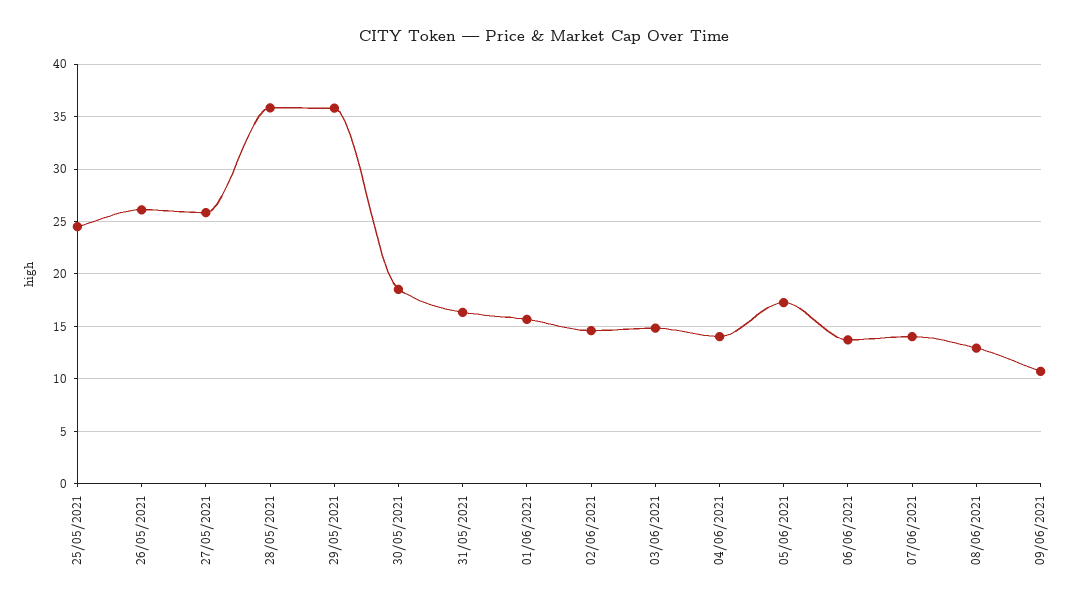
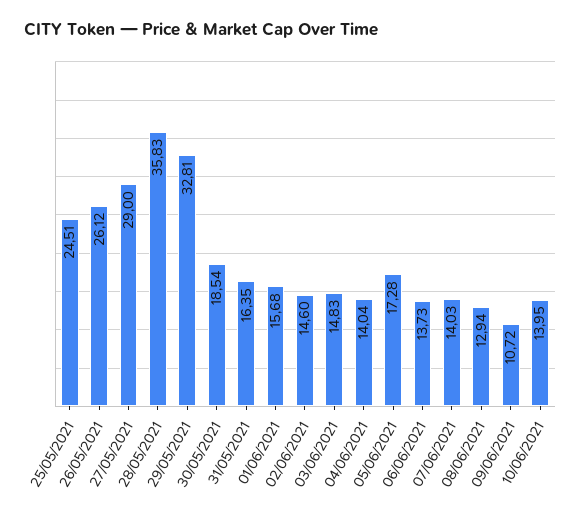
27/05/2021: 26 -> 29
29/05/2021: 36 -> 32.81
10/06/2021: none -> 13.95

